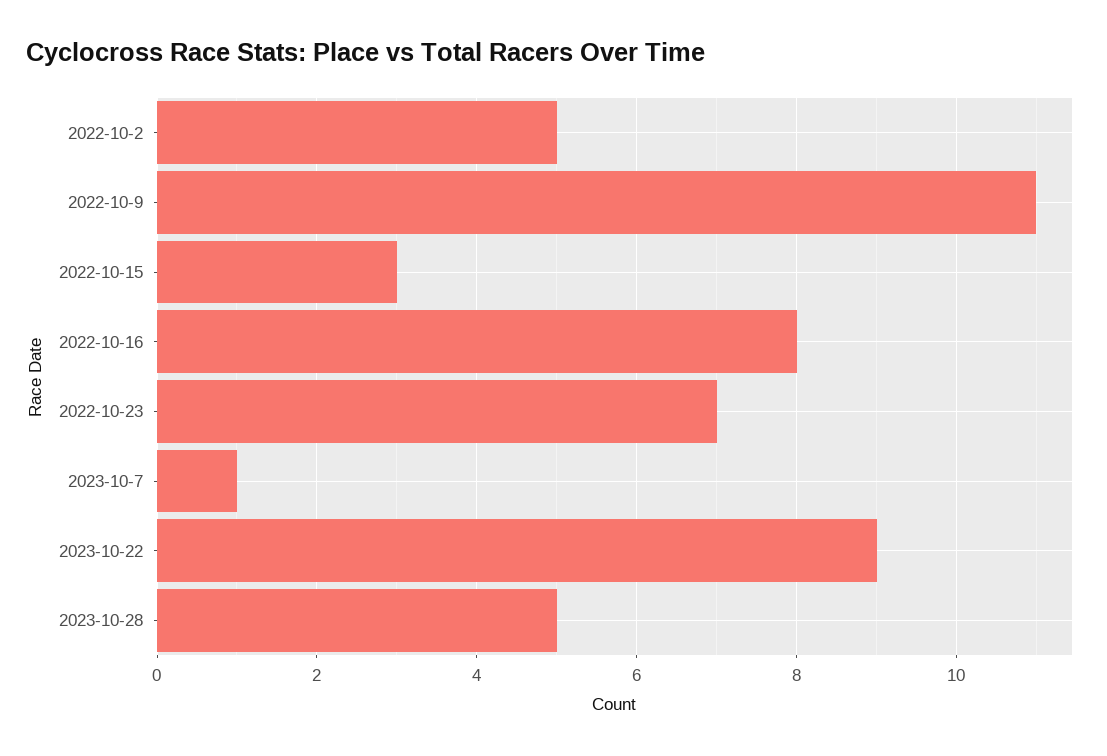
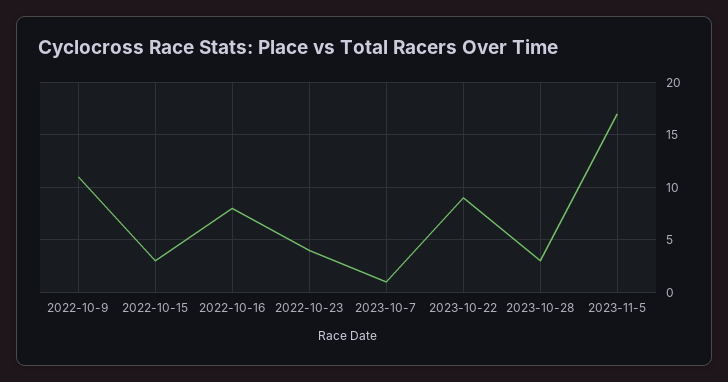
2022-10-2: 5 -> none
2022-10-23: 7 -> 4
2023-10-28: 5 -> 3
2023-11-5: none -> 17

